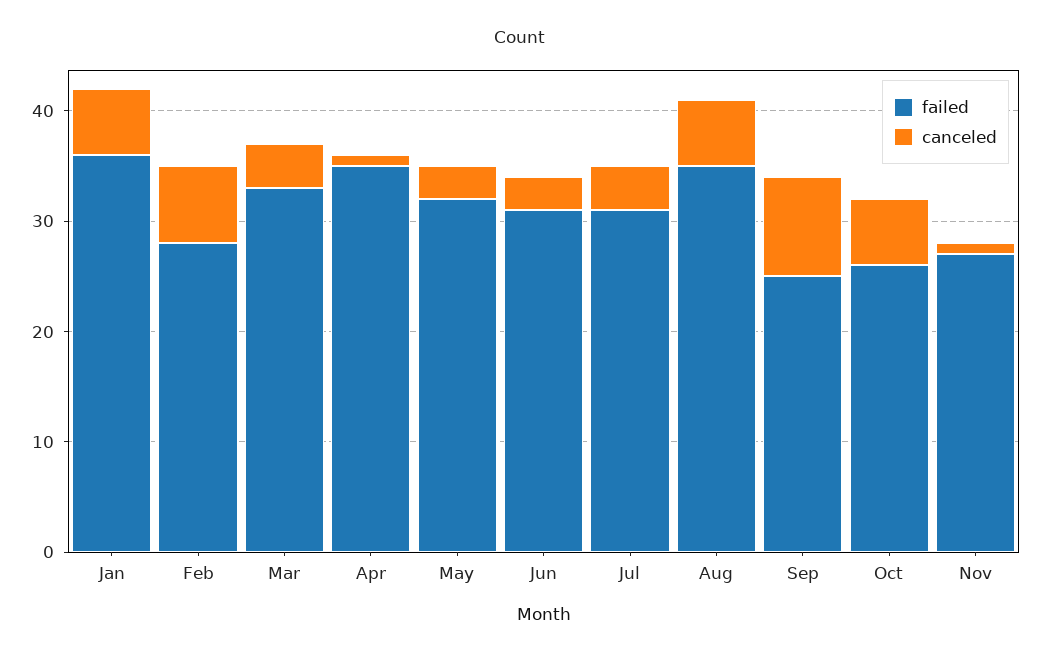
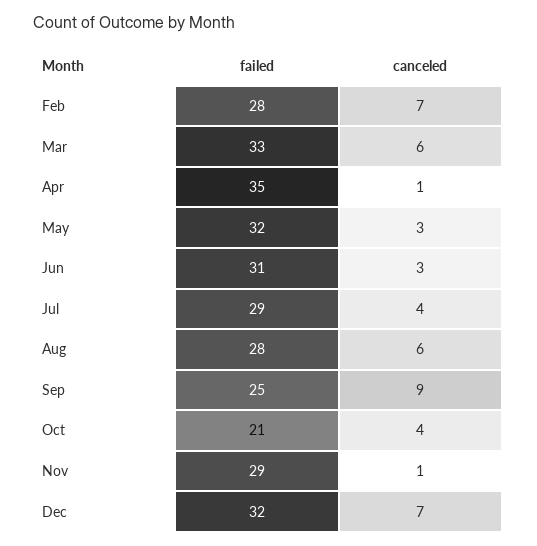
failed, Jan: 36 -> none
canceled, Jan: 6 -> none
canceled, Mar: 4 -> 6
failed, Jul: 31 -> 29
failed, Aug: 35 -> 28
failed, Oct: 26 -> 21
canceled, Oct: 6 -> 4
failed, Nov: 27 -> 29
failed, Dec: none -> 32
canceled, Dec: none -> 7

